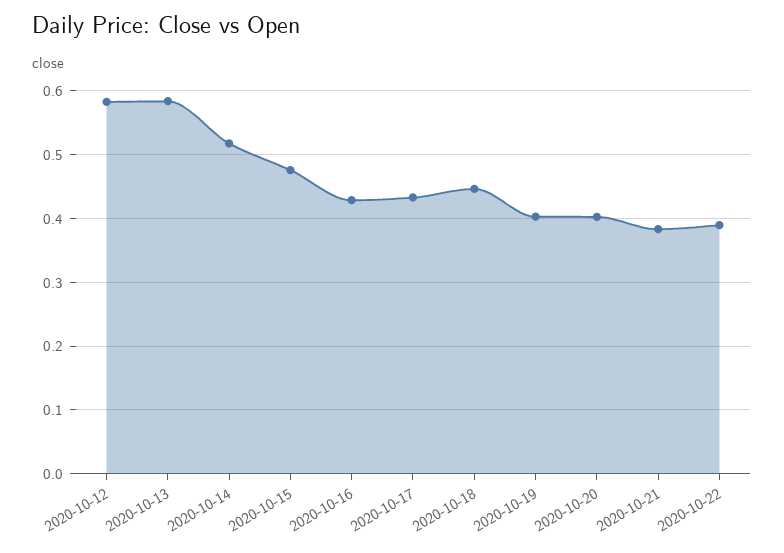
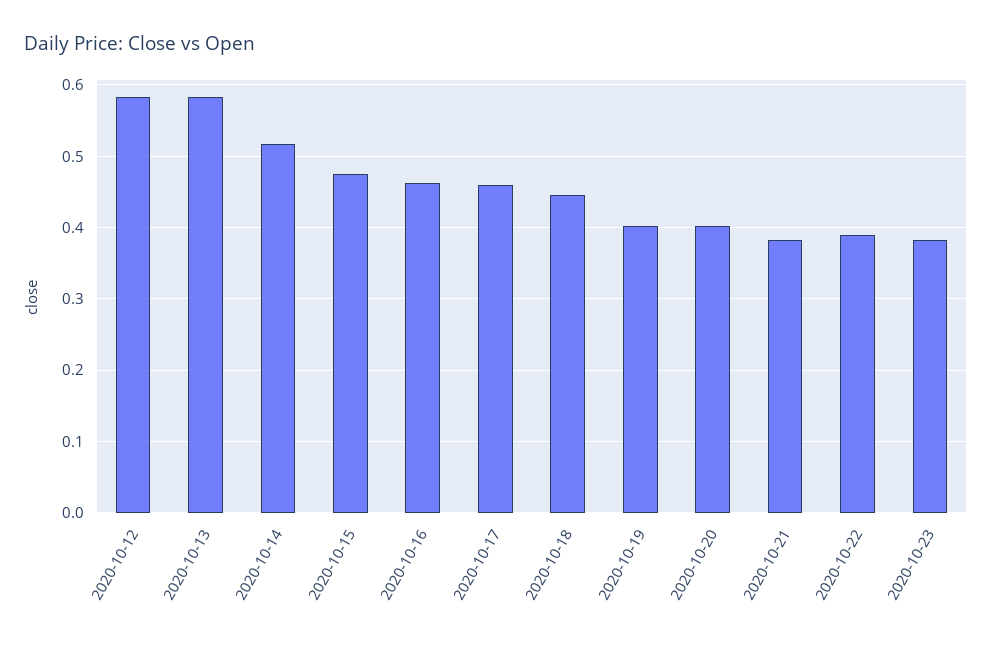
2020-10-16: 0.43 -> 0.46
2020-10-17: 0.43 -> 0.46
2020-10-23: none -> 0.38

